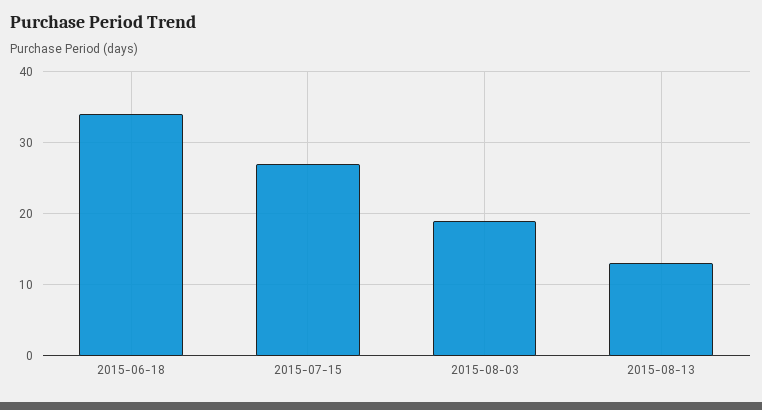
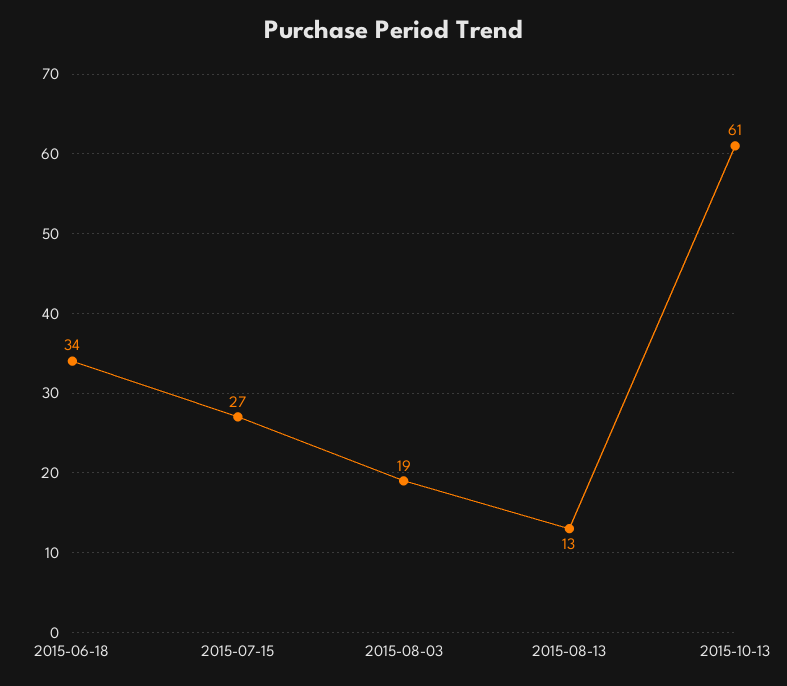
2015-10-13: none -> 61

